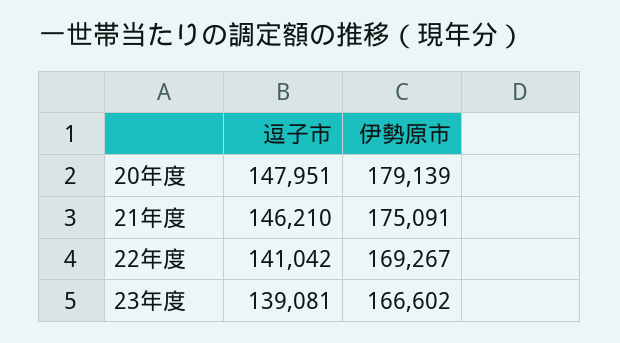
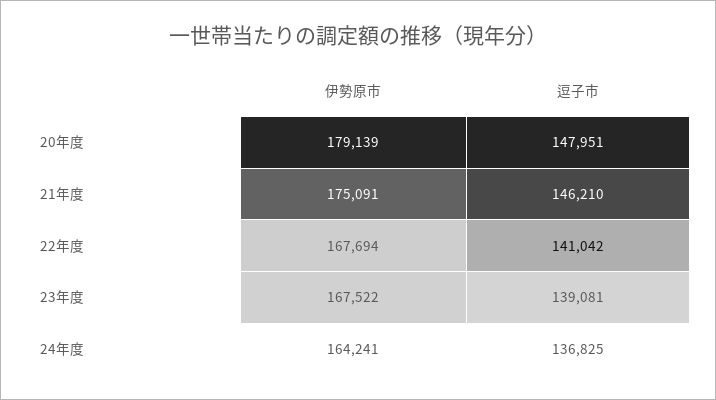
伊勢原市, 22年度: 169267 -> 167694
伊勢原市, 23年度: 166602 -> 167522
伊勢原市, 24年度: none -> 164241
逗子市, 24年度: none -> 136825

